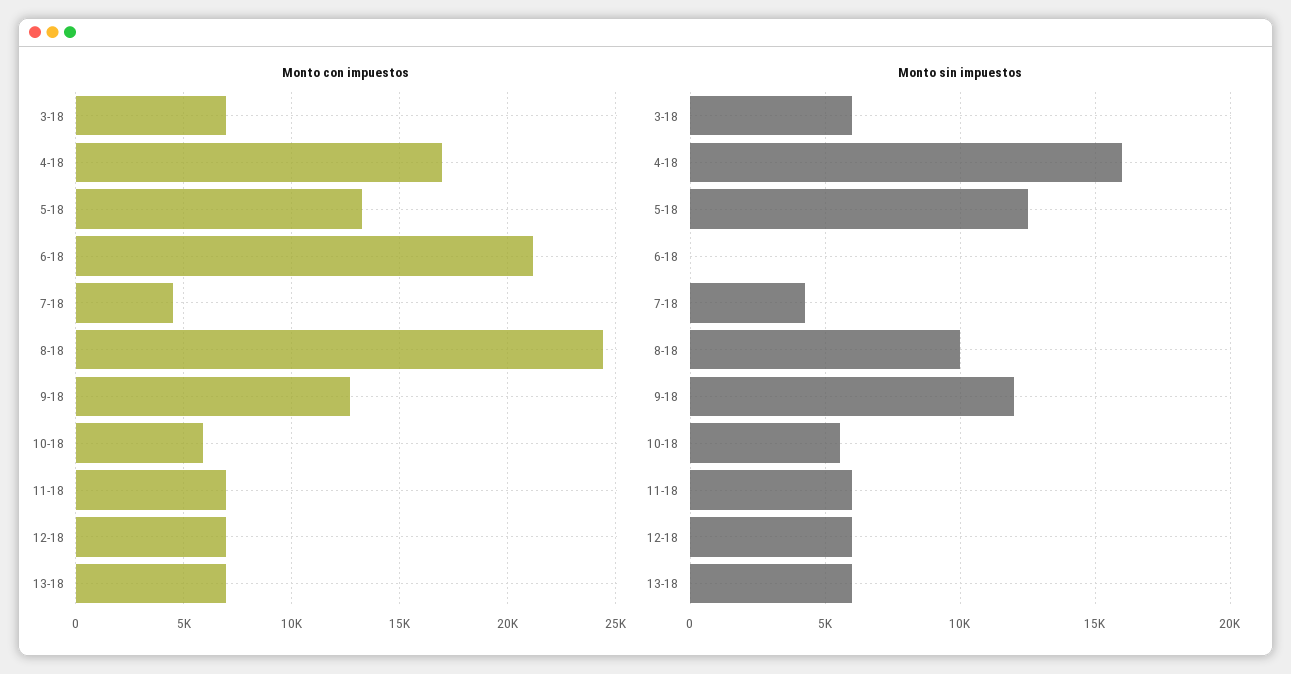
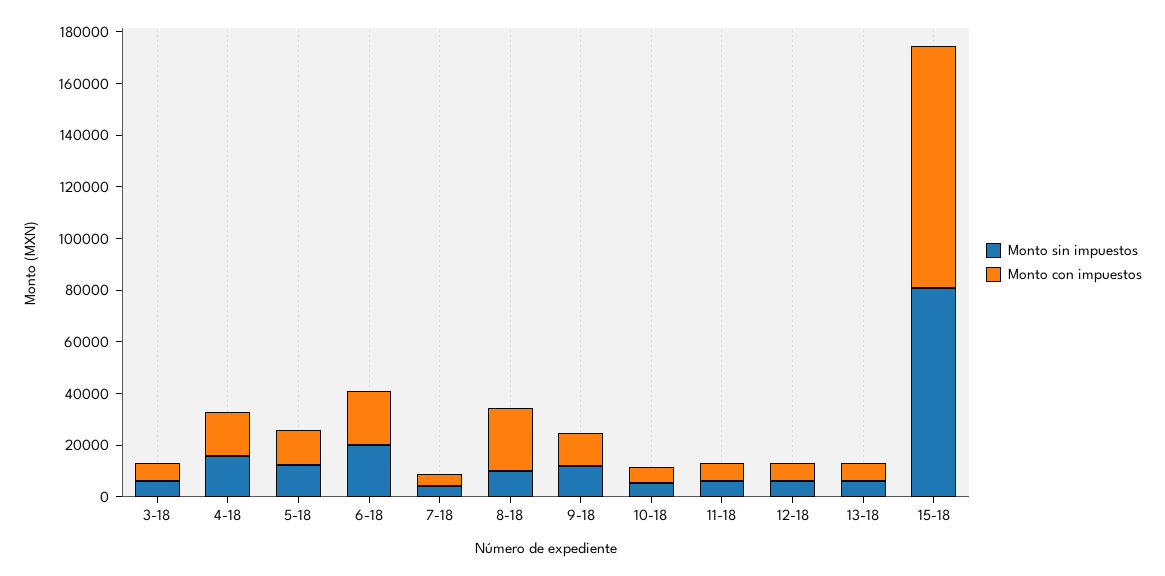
Monto sin impuestos, 6-18: 0 -> 20000
Monto sin impuestos, 15-18: none -> 80000
Monto con impuestos, 15-18: none -> 95000

